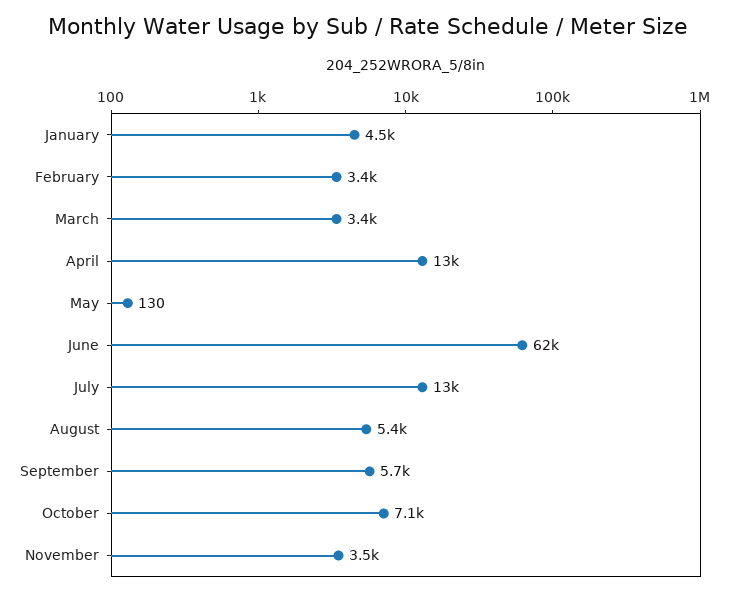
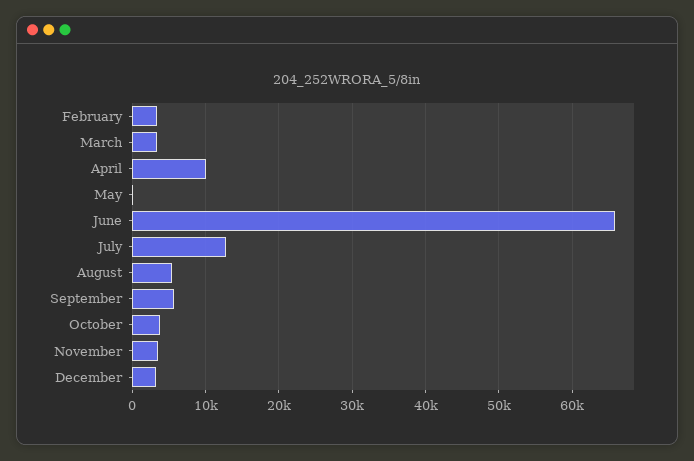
January: 4500 -> none
April: 13000 -> 10000
June: 62000 -> 66000
October: 7100 -> 4000
December: none -> 3000

